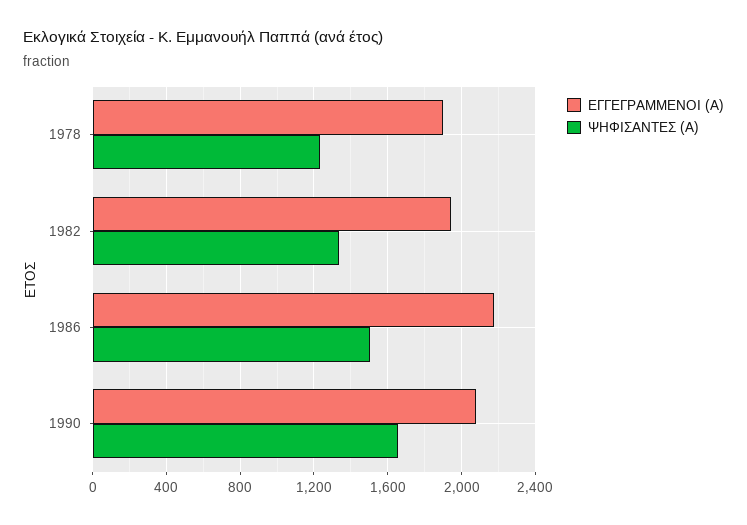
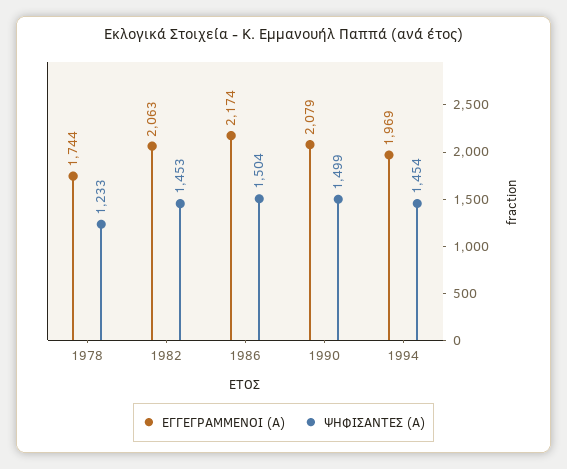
ΕΓΓΕΓΡΑΜΜΕΝΟΙ (Α), 1978: 1900 -> 1744
ΕΓΓΕΓΡΑΜΜΕΝΟΙ (Α), 1982: 1950 -> 2063
ΨΗΦΙΣΑΝΤΕΣ (Α), 1982: 1350 -> 1453
ΨΗΦΙΣΑΝΤΕΣ (Α), 1990: 1650 -> 1499
ΕΓΓΕΓΡΑΜΜΕΝΟΙ (Α), 1994: none -> 1969
ΨΗΦΙΣΑΝΤΕΣ (Α), 1994: none -> 1454

